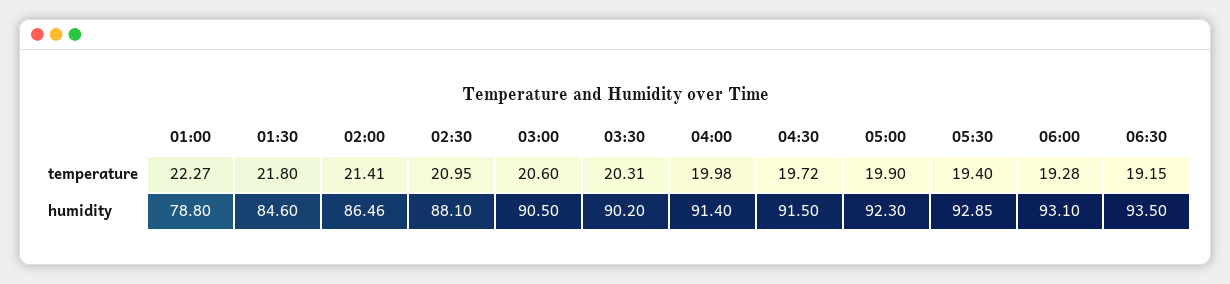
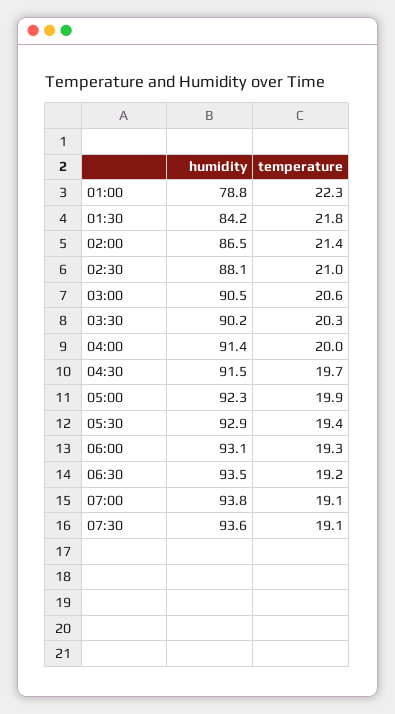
01:30, humidity: 84.6 -> 84.2
07:00, humidity: none -> 93.8
07:00, temperature: none -> 19.1
07:30, humidity: none -> 93.6
07:30, temperature: none -> 19.1

